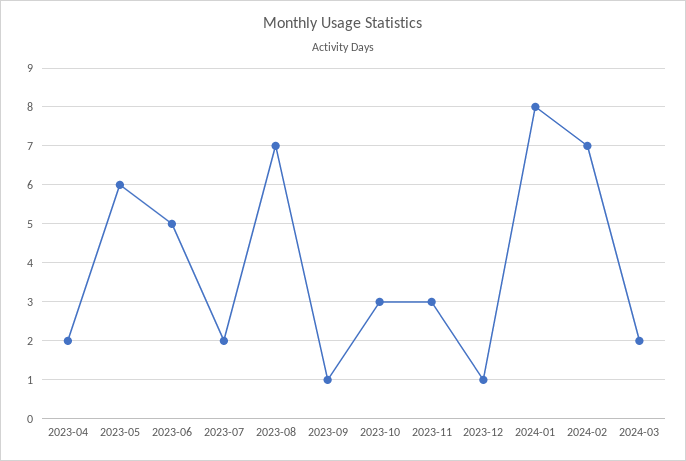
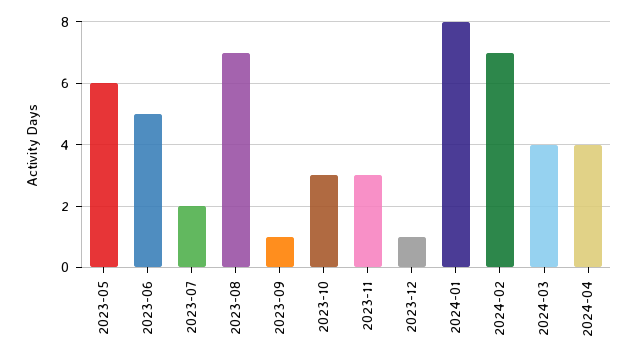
2023-04: 2 -> none
2024-03: 2 -> 4
2024-04: none -> 4

